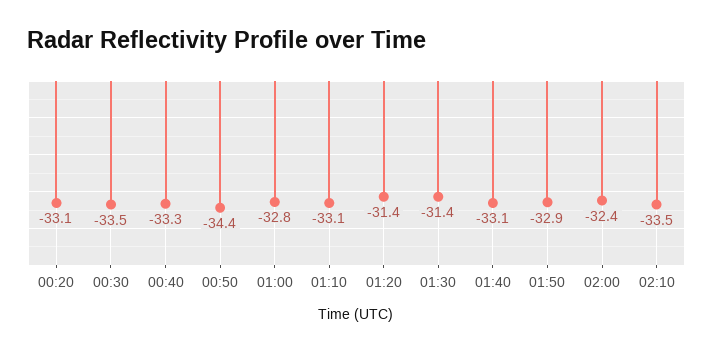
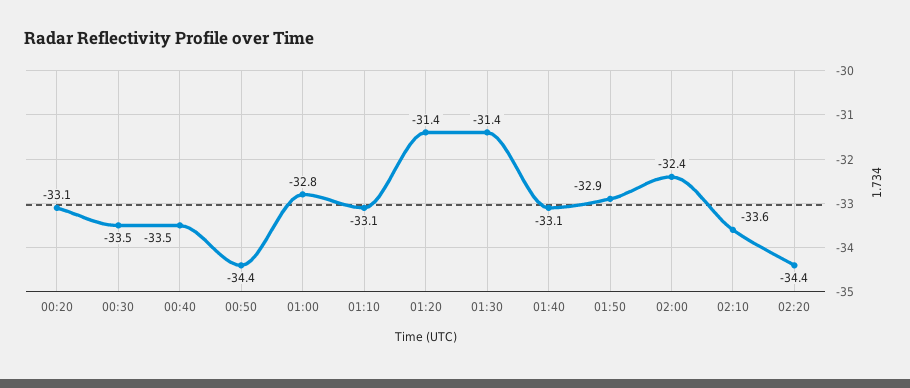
00:40: -33.3 -> -33.5
02:10: -33.5 -> -33.6
02:20: none -> -34.4

